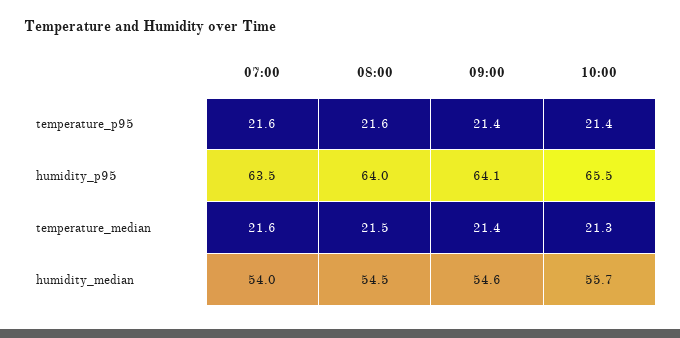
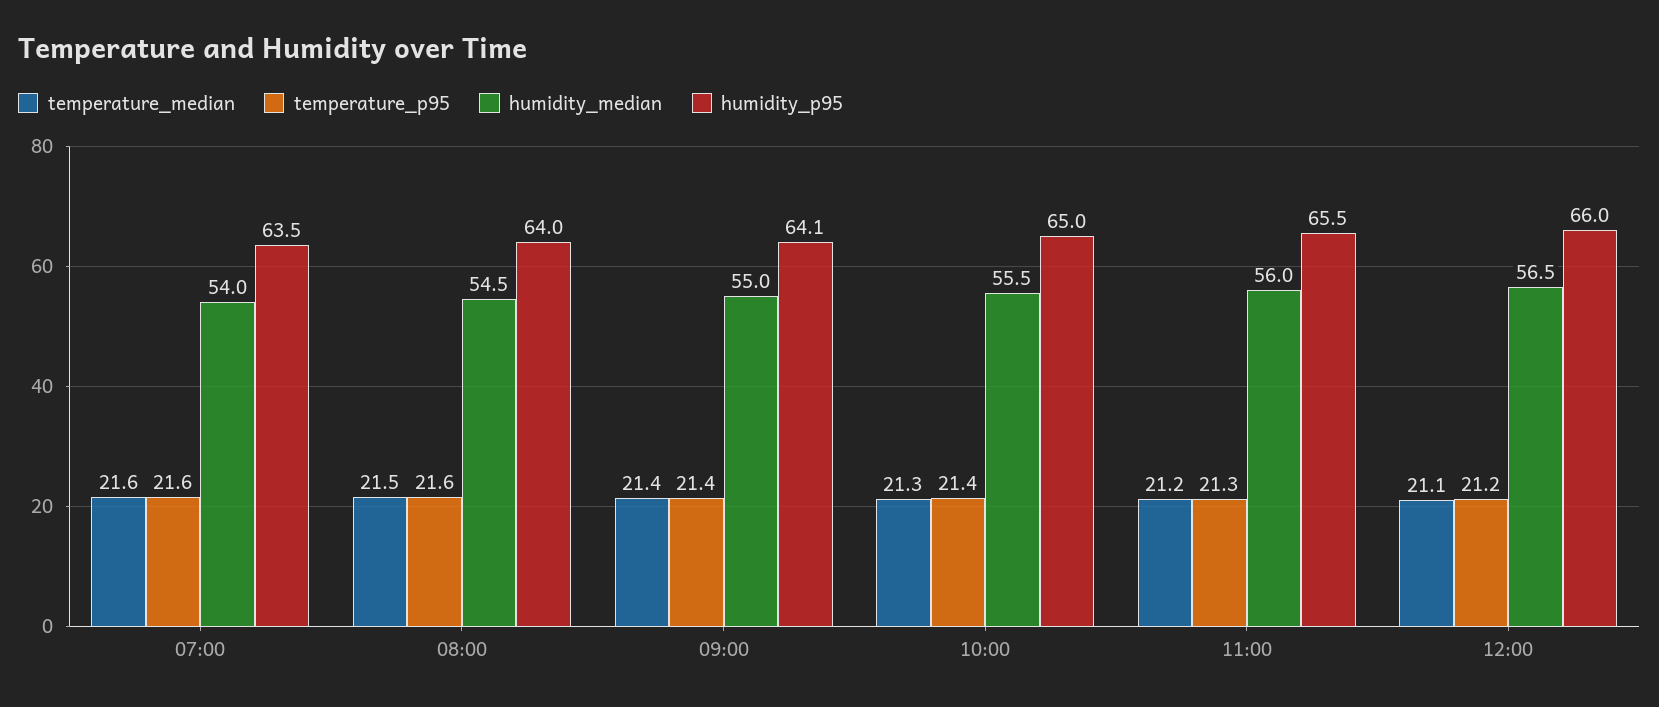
humidity_p95, 10:00: 65.5 -> 65
humidity_median, 09:00: 54.6 -> 55
humidity_median, 10:00: 55.7 -> 55.5
temperature_median, 11:00: none -> 21.2
temperature_p95, 11:00: none -> 21.3
humidity_median, 11:00: none -> 56
humidity_p95, 11:00: none -> 65.5
temperature_median, 12:00: none -> 21.1
temperature_p95, 12:00: none -> 21.2
humidity_median, 12:00: none -> 56.5
humidity_p95, 12:00: none -> 66

